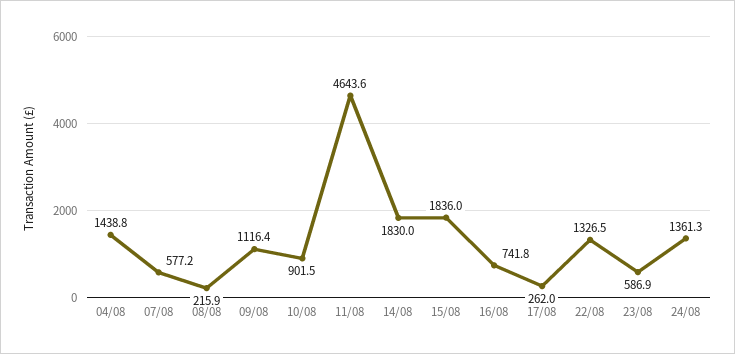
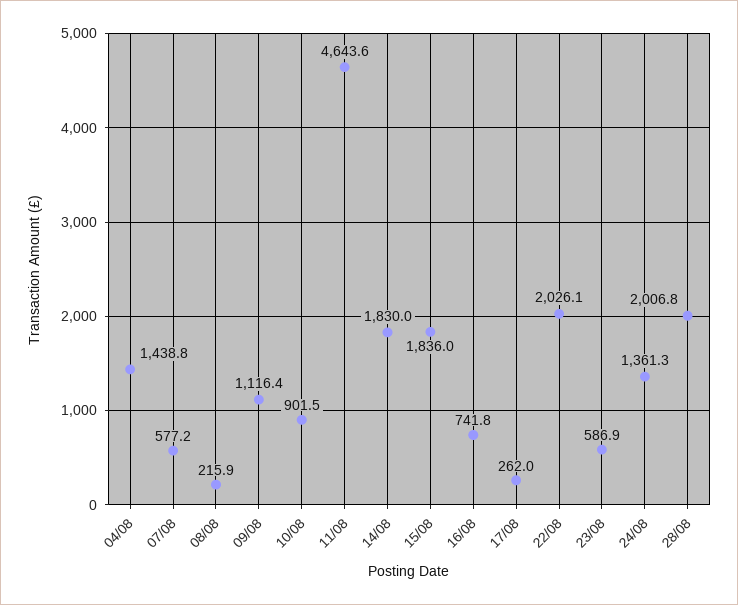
22/08: 1326.5 -> 2026.1
28/08: none -> 2006.8

